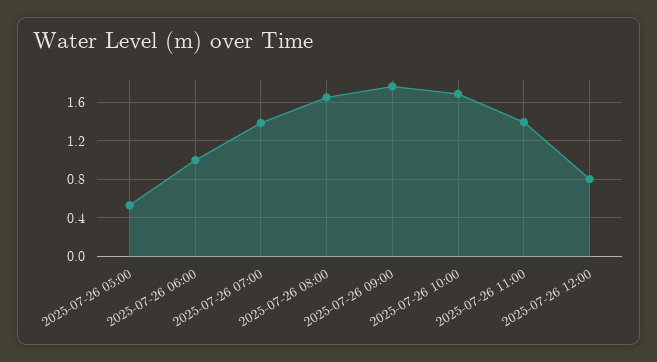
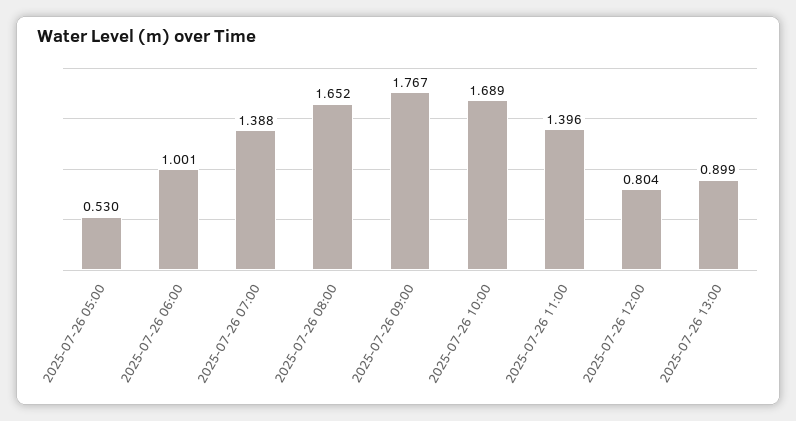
2025-07-26 13:00: none -> 0.899

